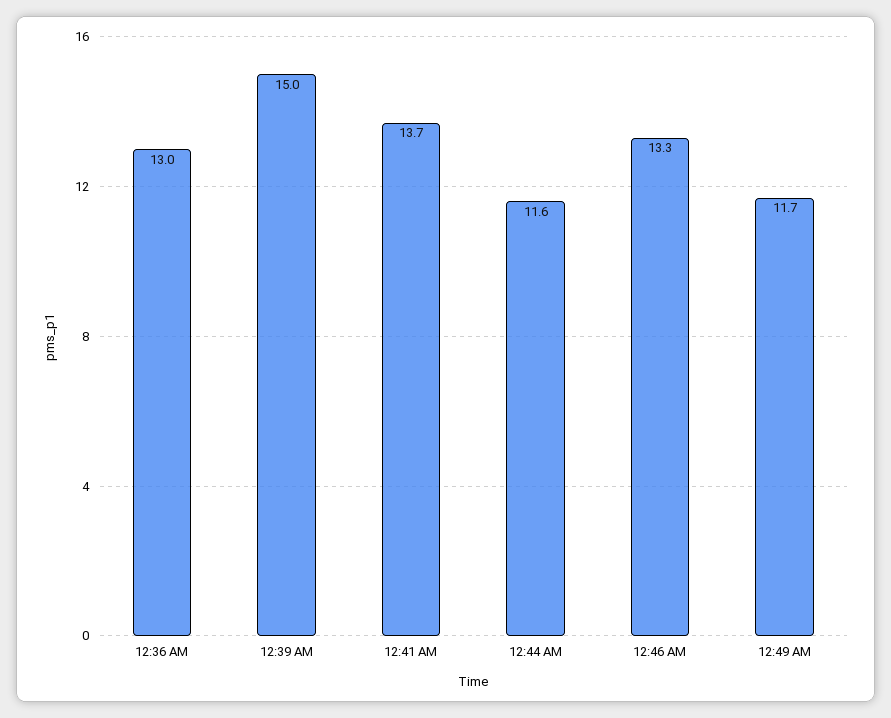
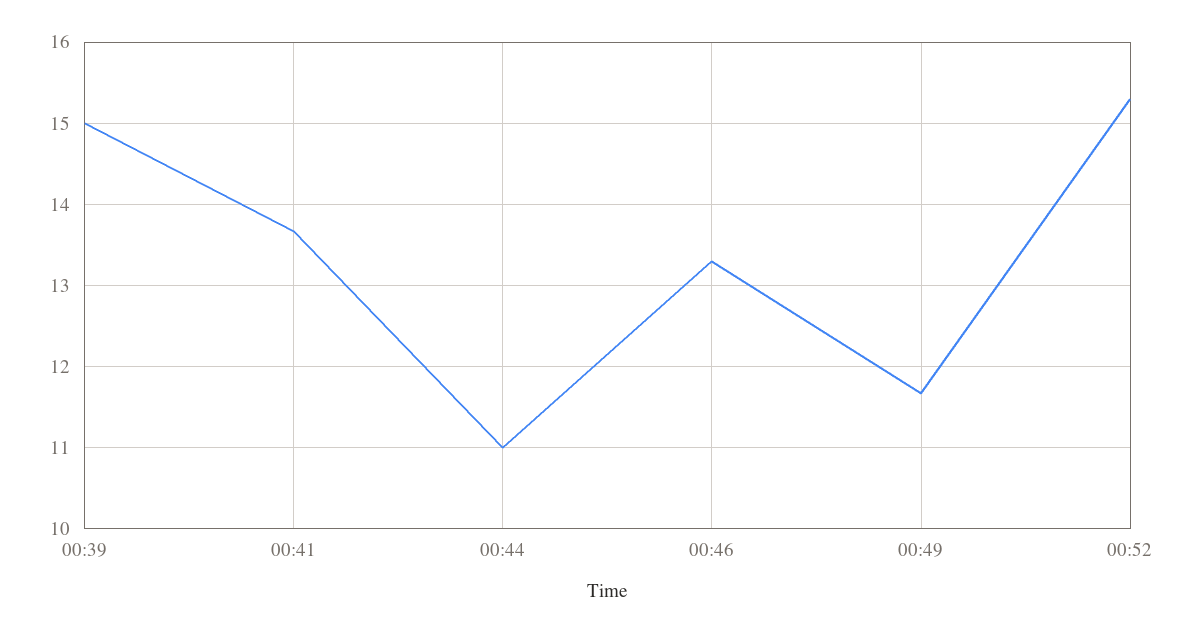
12:36 AM: 13 -> none
12:44 AM: 11.6 -> 11
00:52: none -> 15.3

